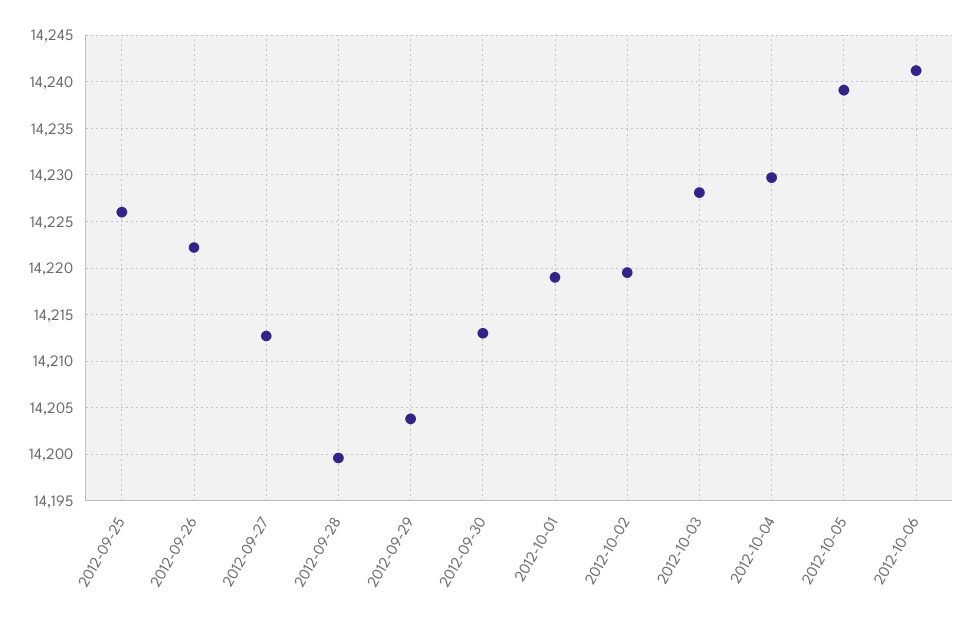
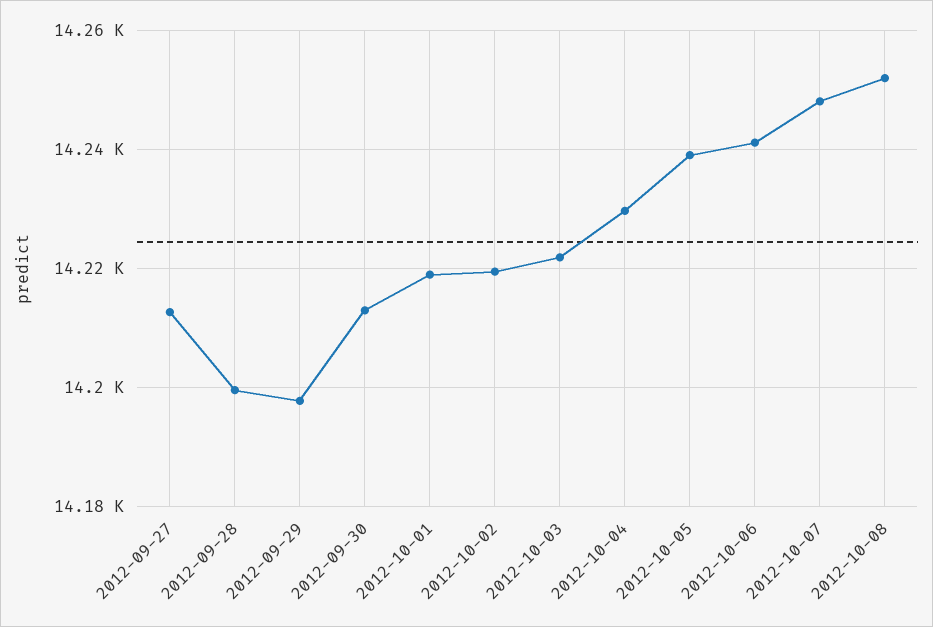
2012-09-25: 14226 -> none
2012-09-26: 14222 -> none
2012-09-29: 14204 -> 14198
2012-10-03: 14228 -> 14222
2012-10-07: none -> 14248
2012-10-08: none -> 14252

